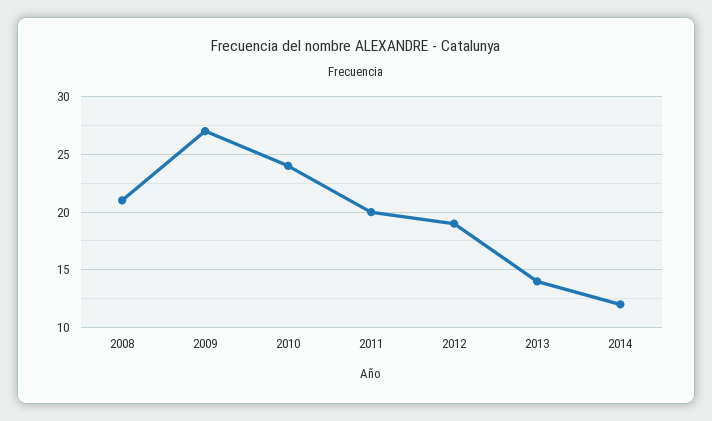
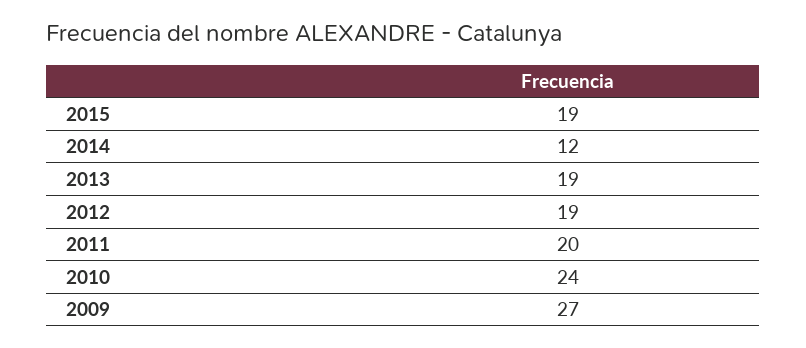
2008: 21 -> none
2013: 14 -> 19
2015: none -> 19

